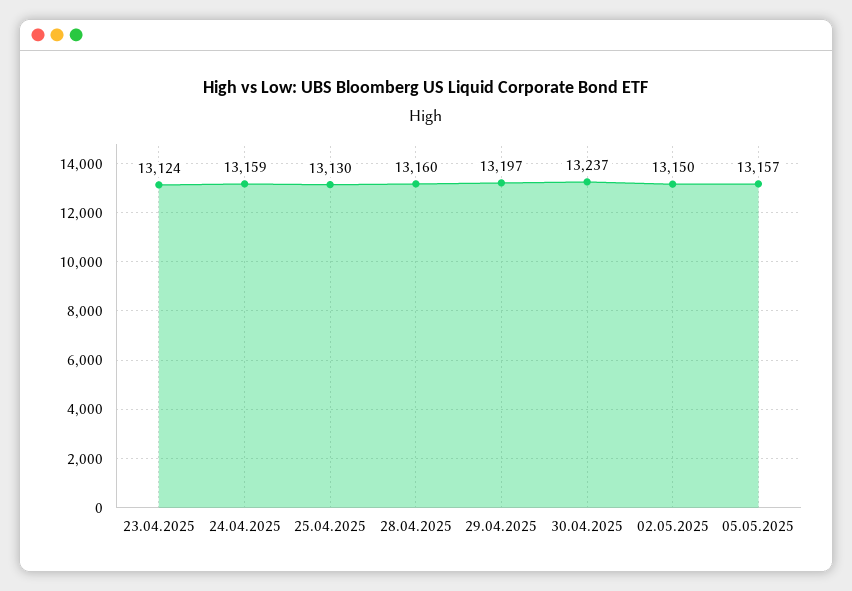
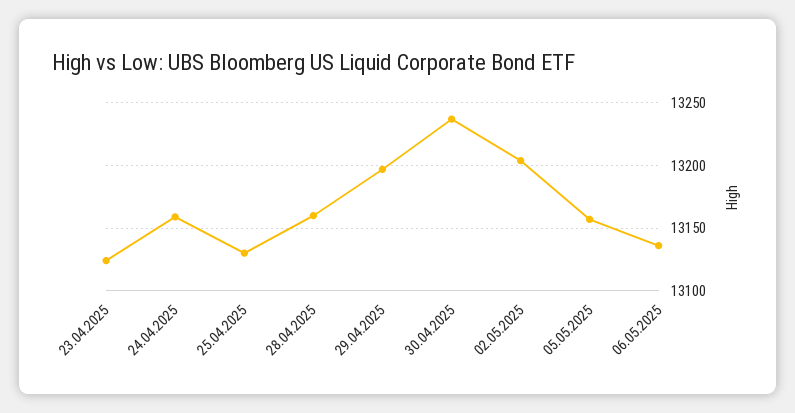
02.05.2025: 13150 -> 13205
06.05.2025: none -> 13135

